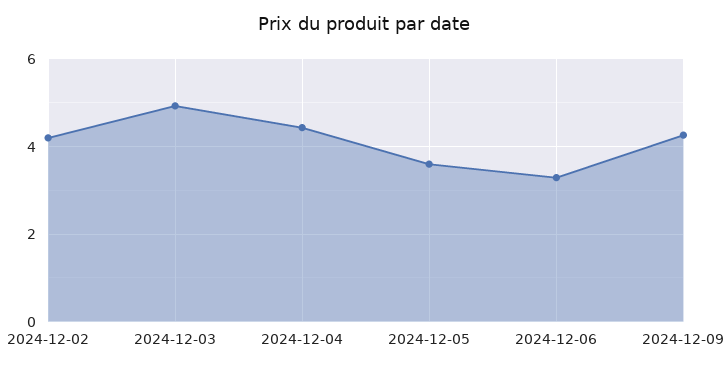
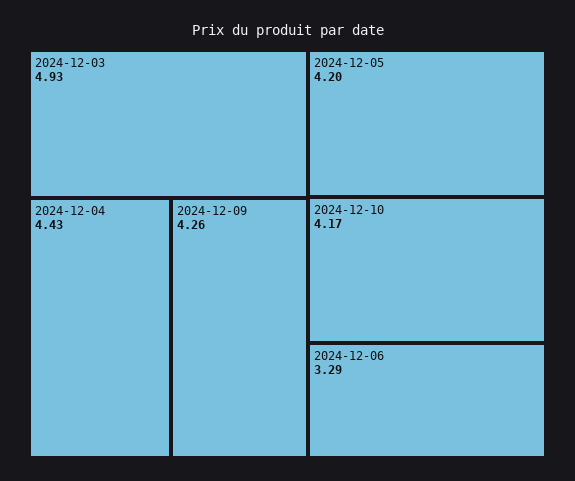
2024-12-02: 4.2 -> none
2024-12-05: 3.6 -> 4.2
2024-12-10: none -> 4.17

